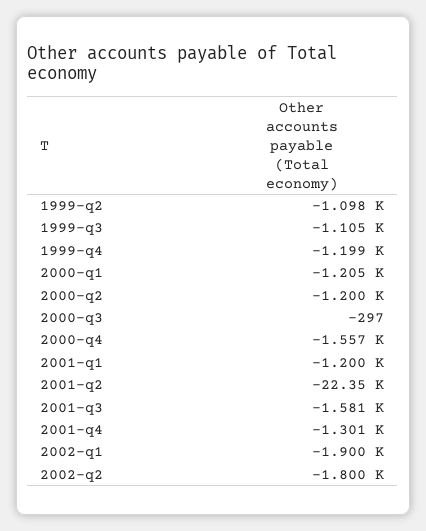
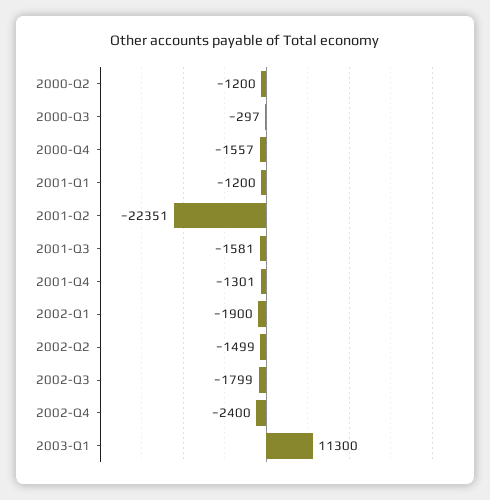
1999-q2: -1098 -> none
1999-q3: -1105 -> none
1999-q4: -1199 -> none
2000-q1: -1205 -> none
2002-q2: -1800 -> -1499
2002-Q3: none -> -1799
2002-Q4: none -> -2400
2003-Q1: none -> 11300

